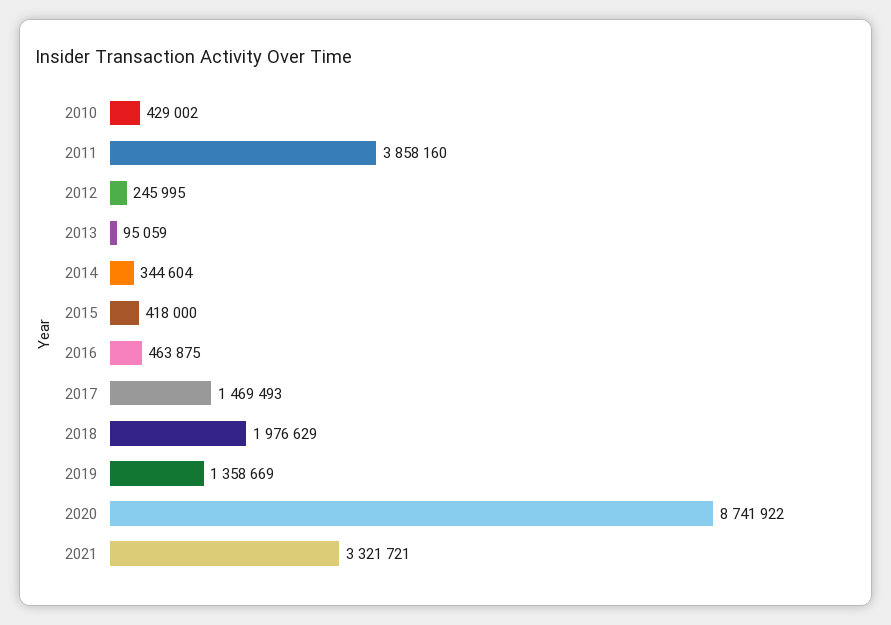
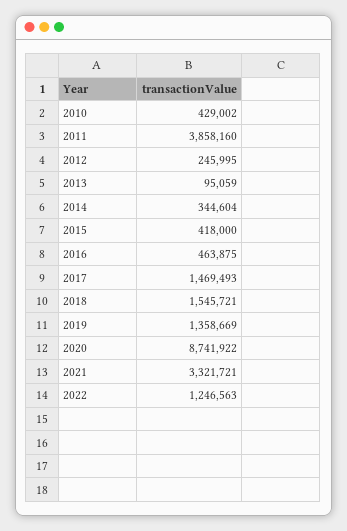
2018: 1976629 -> 1545721
2022: none -> 1246563

